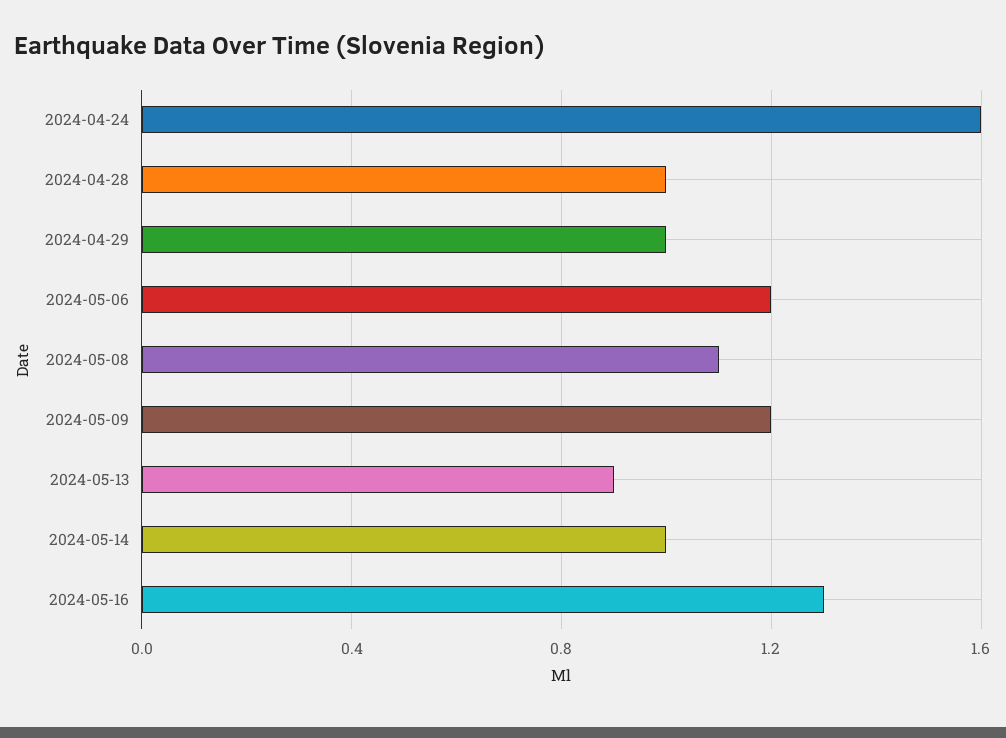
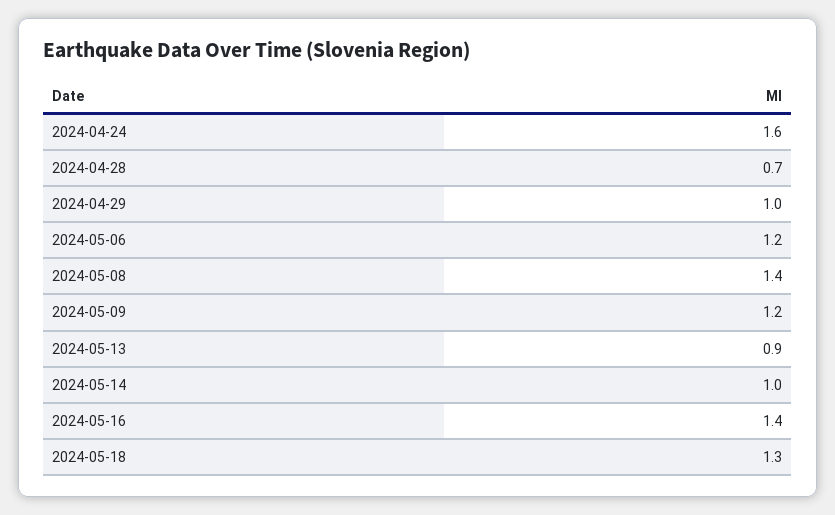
2024-04-28: 1 -> 0.7
2024-05-08: 1.1 -> 1.4
2024-05-16: 1.3 -> 1.4
2024-05-18: none -> 1.3

